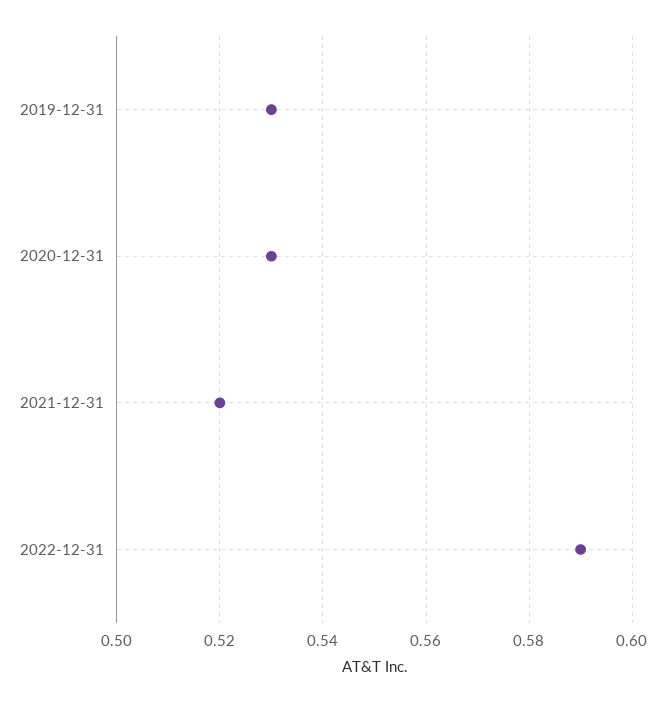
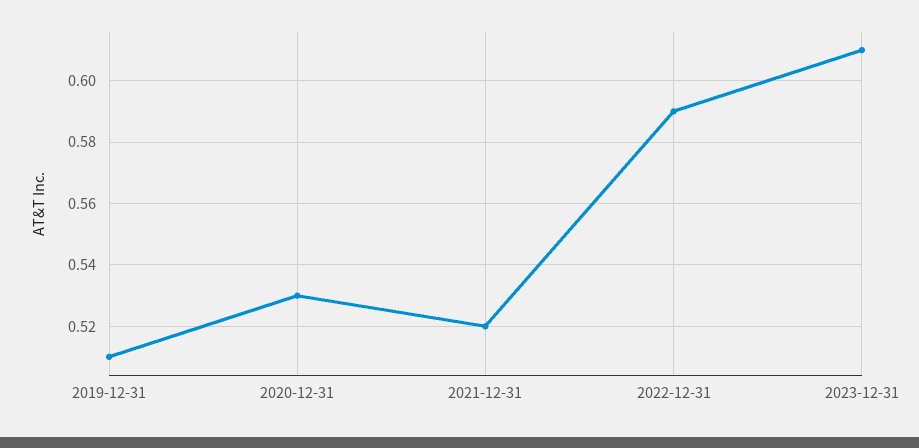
2019-12-31: 0.53 -> 0.51
2023-12-31: none -> 0.61

